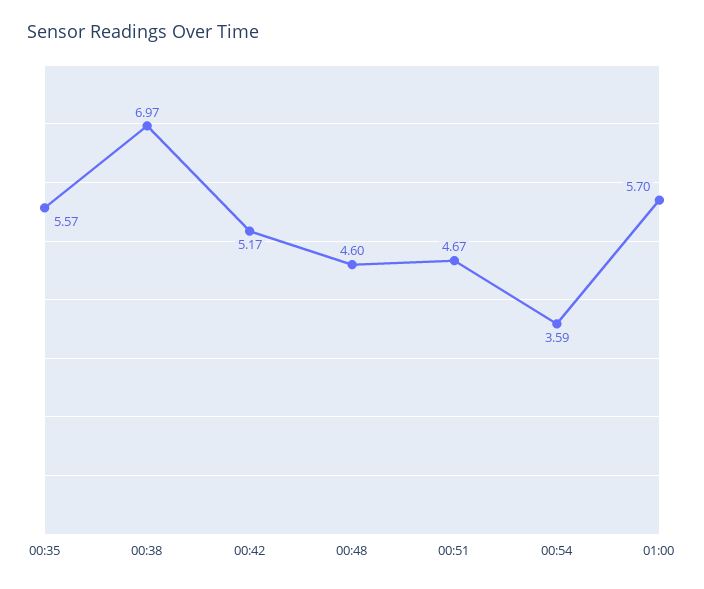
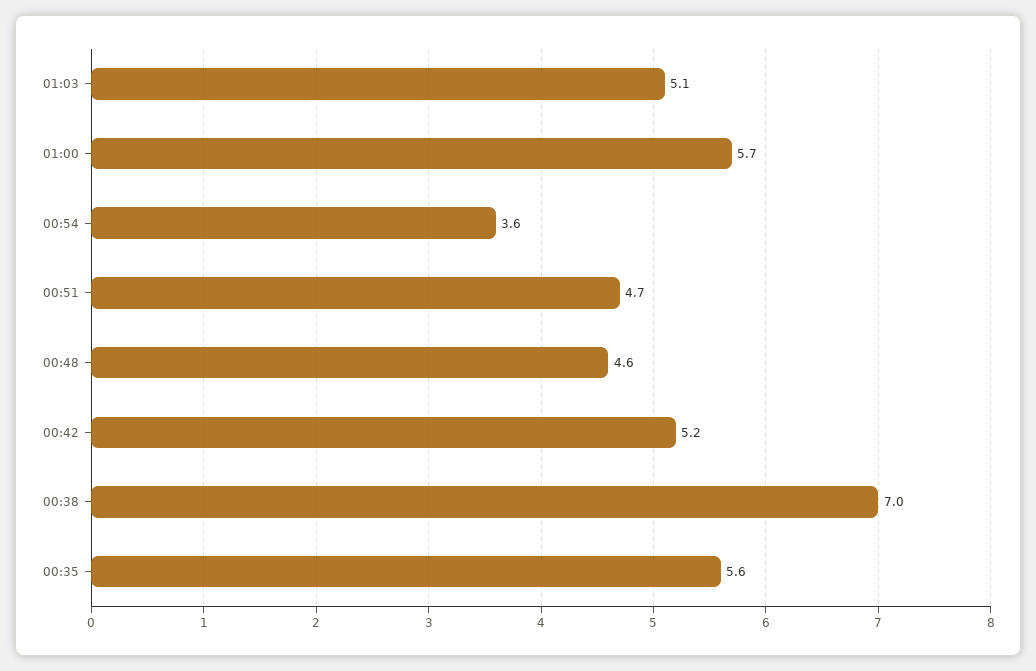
01:03: none -> 5.1

